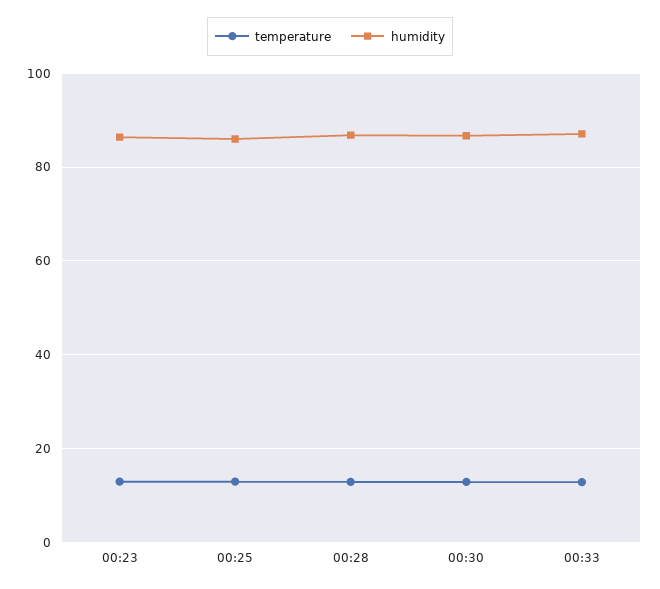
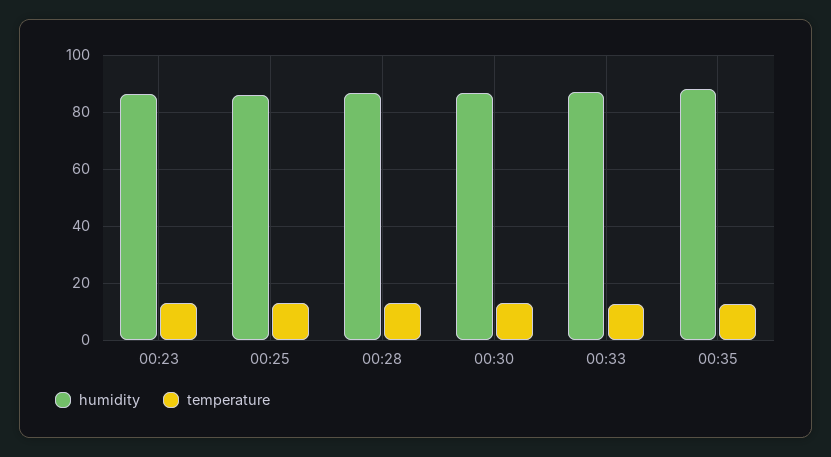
humidity, 00:35: none -> 87.5
temperature, 00:35: none -> 12.5

